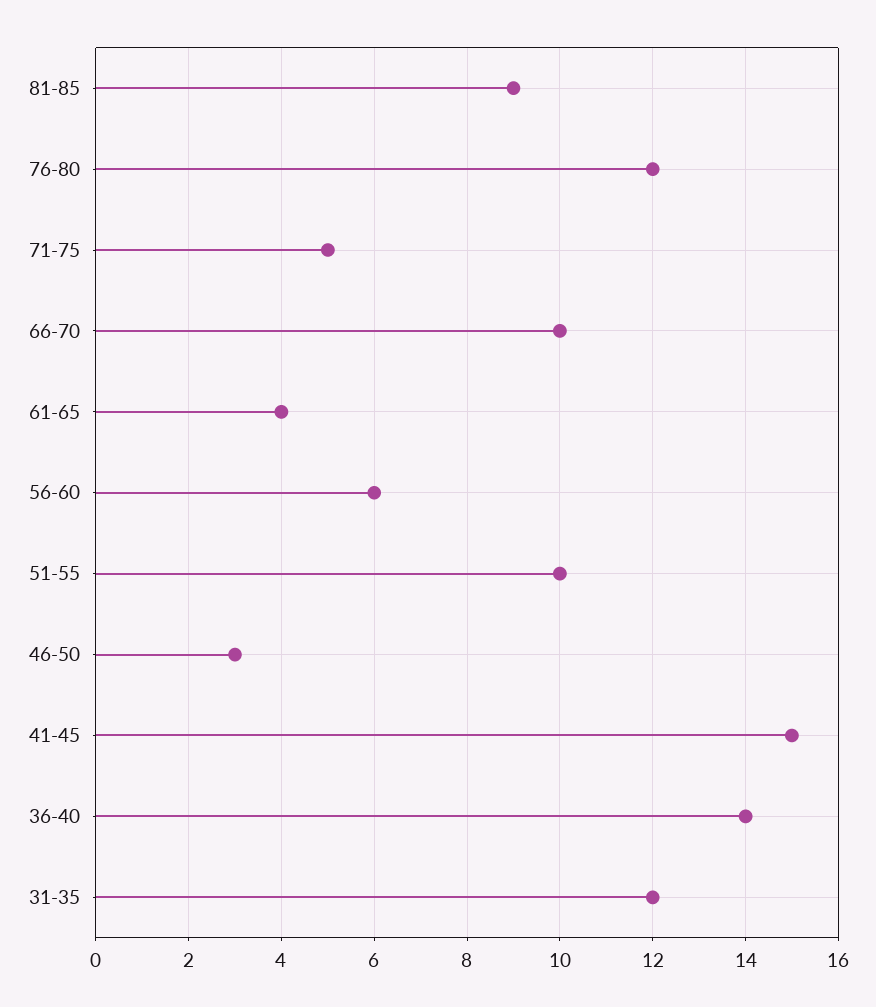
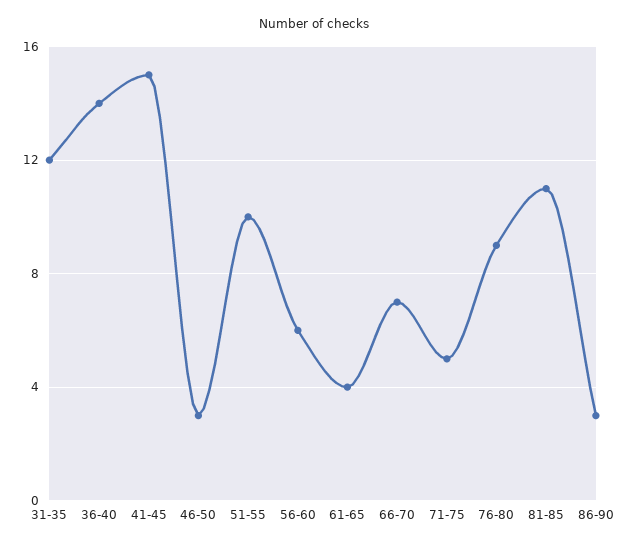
81-85: 9 -> 11
76-80: 12 -> 9
66-70: 10 -> 7
86-90: none -> 3

